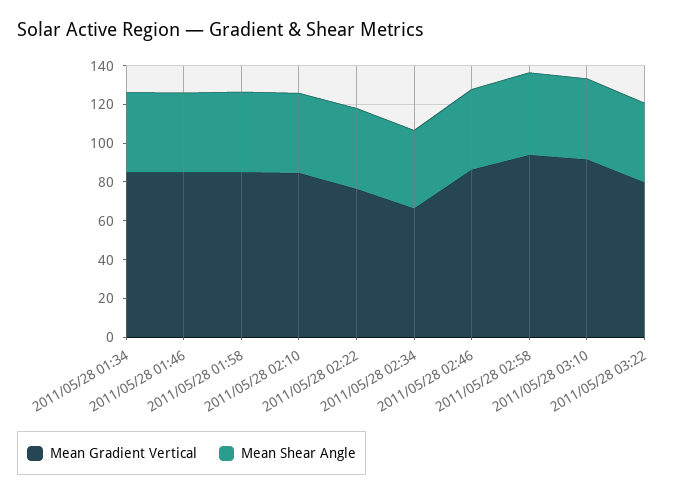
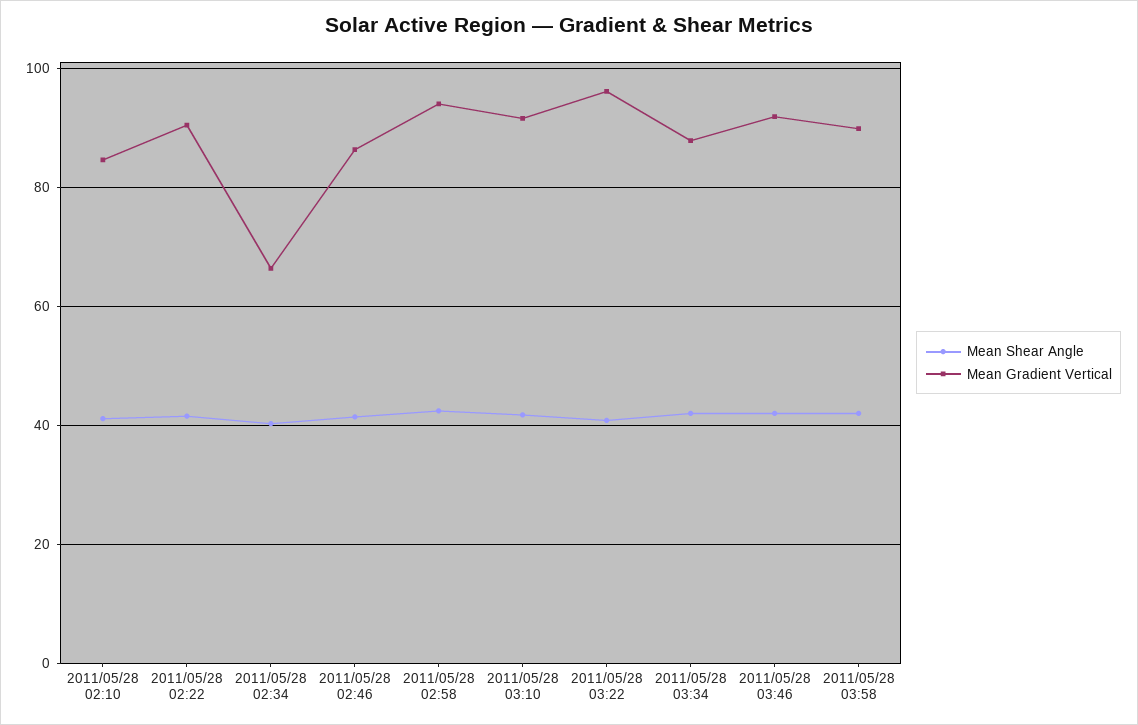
Mean Gradient Vertical, 2011/05/28 01:34: 85 -> none
Mean Shear Angle, 2011/05/28 01:34: 40 -> none
Mean Gradient Vertical, 2011/05/28 01:46: 85 -> none
Mean Shear Angle, 2011/05/28 01:46: 40 -> none
Mean Gradient Vertical, 2011/05/28 01:58: 85 -> none
Mean Shear Angle, 2011/05/28 01:58: 40 -> none
Mean Gradient Vertical, 2011/05/28 02:22: 75 -> 90
Mean Gradient Vertical, 2011/05/28 03:22: 80 -> 96
Mean Shear Angle, 2011/05/28 03:34: none -> 42
Mean Gradient Vertical, 2011/05/28 03:34: none -> 88
Mean Shear Angle, 2011/05/28 03:46: none -> 42
Mean Gradient Vertical, 2011/05/28 03:46: none -> 92
Mean Shear Angle, 2011/05/28 03:58: none -> 42
Mean Gradient Vertical, 2011/05/28 03:58: none -> 90

